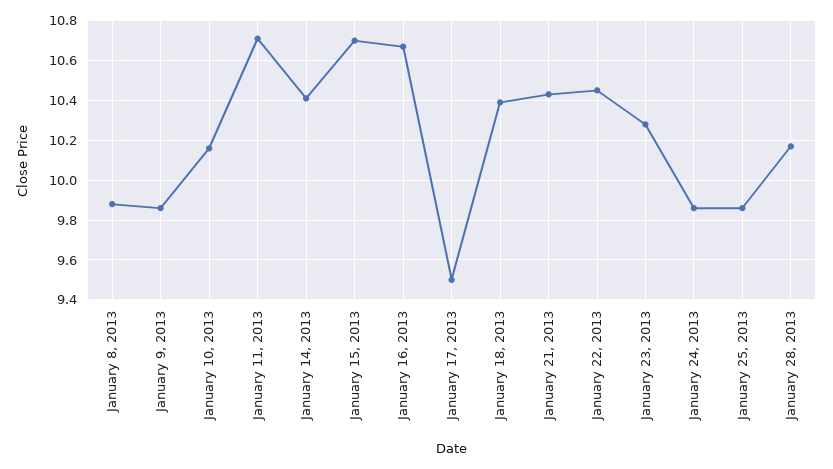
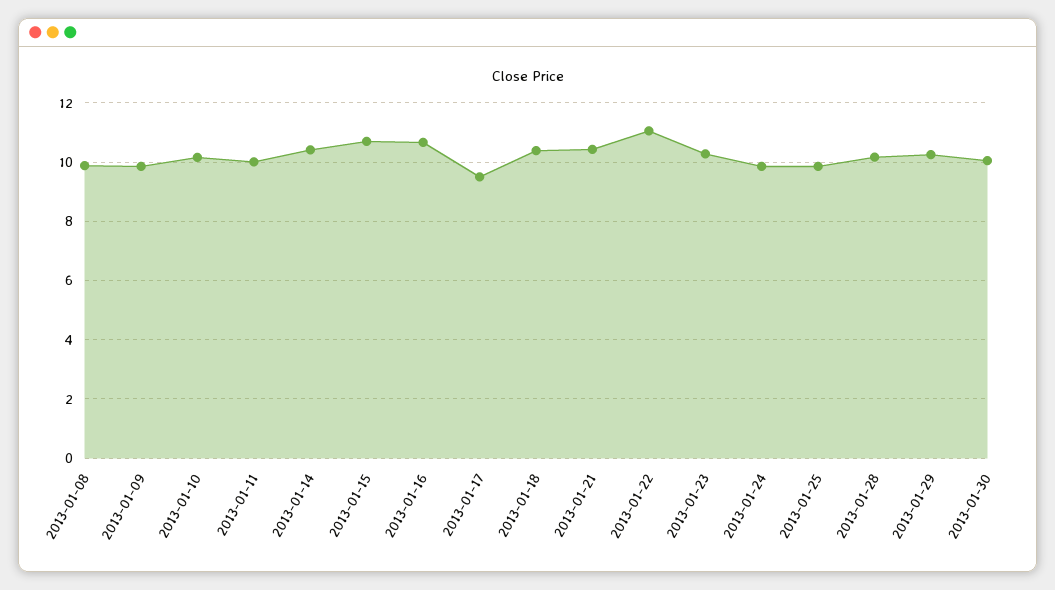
January 11, 2013: 10.7 -> 10
January 22, 2013: 10.45 -> 11
2013-01-29: none -> 10.25
2013-01-30: none -> 10

